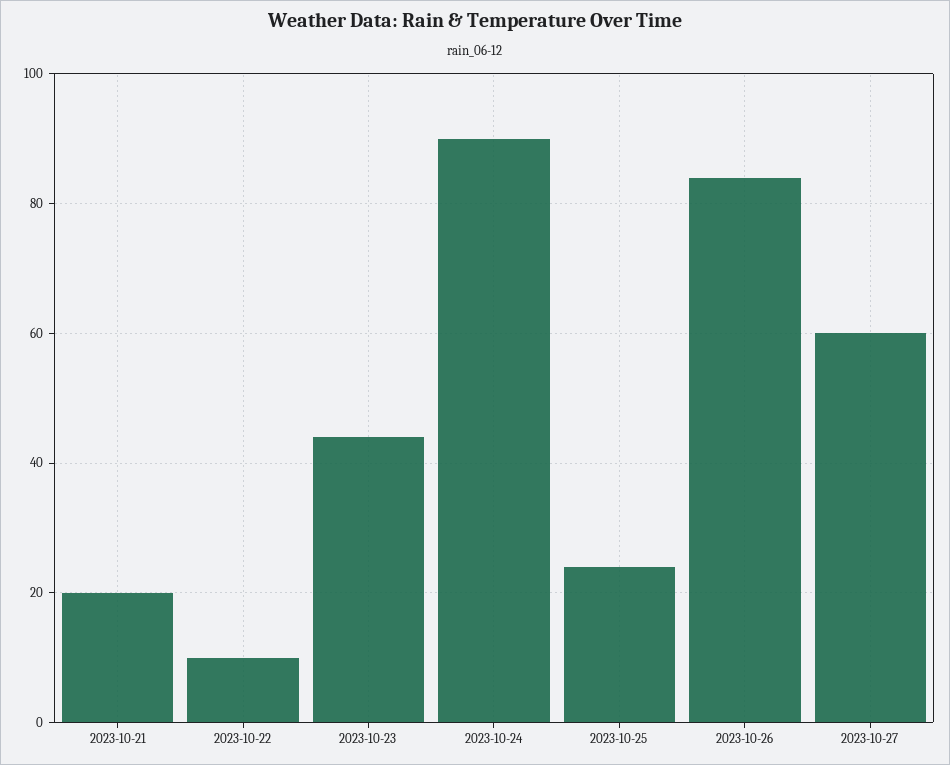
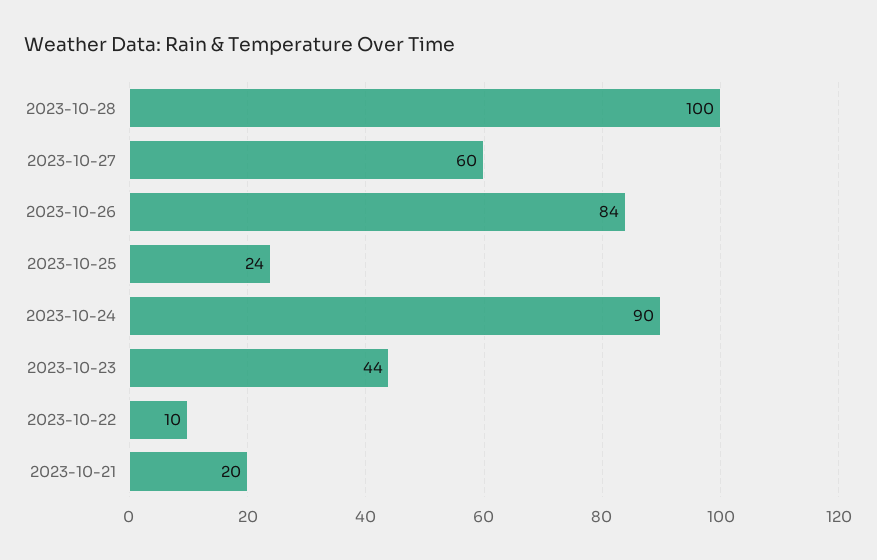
2023-10-28: none -> 100

